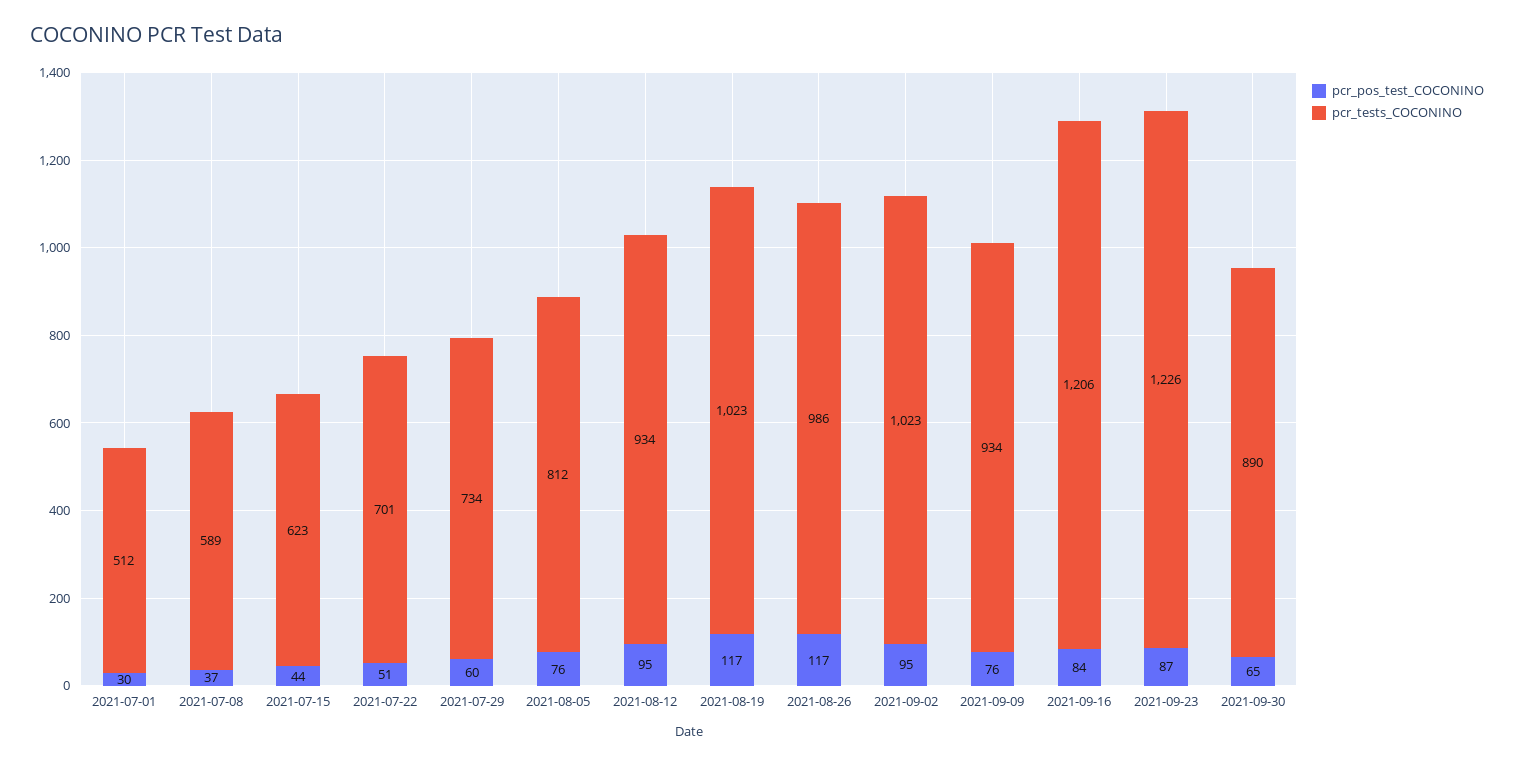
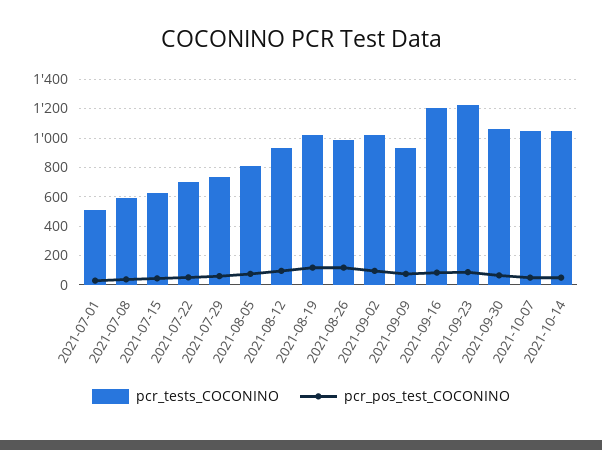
pcr_tests_COCONINO, 2021-09-30: 890 -> 1050
pcr_tests_COCONINO, 2021-10-07: none -> 1050
pcr_pos_test_COCONINO, 2021-10-07: none -> 50
pcr_tests_COCONINO, 2021-10-14: none -> 1050
pcr_pos_test_COCONINO, 2021-10-14: none -> 50

